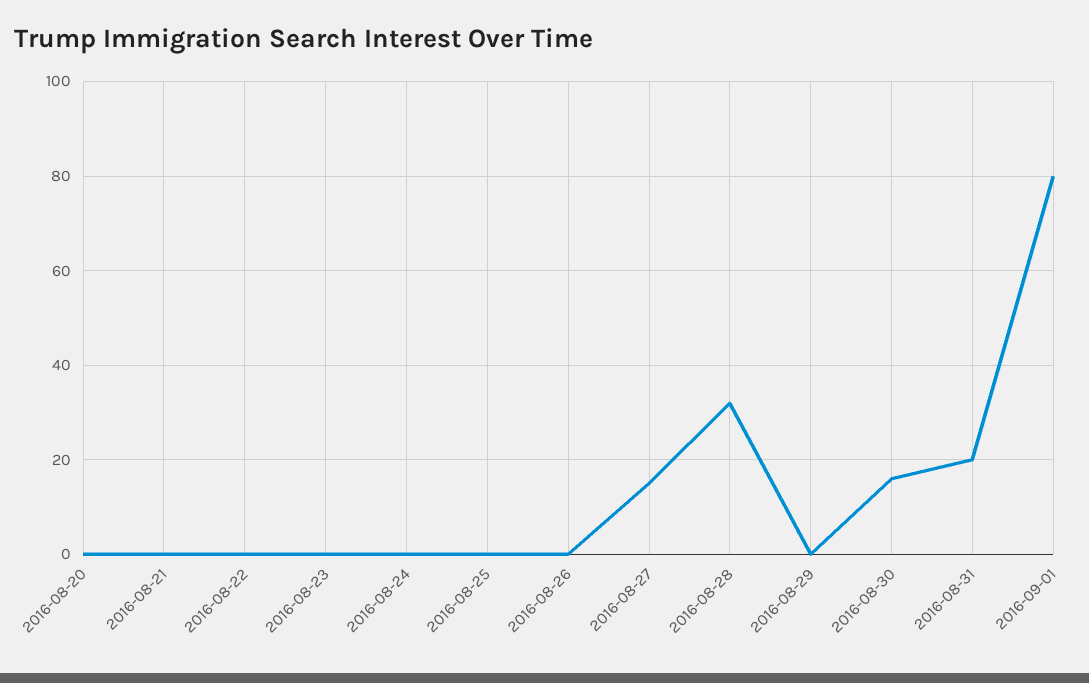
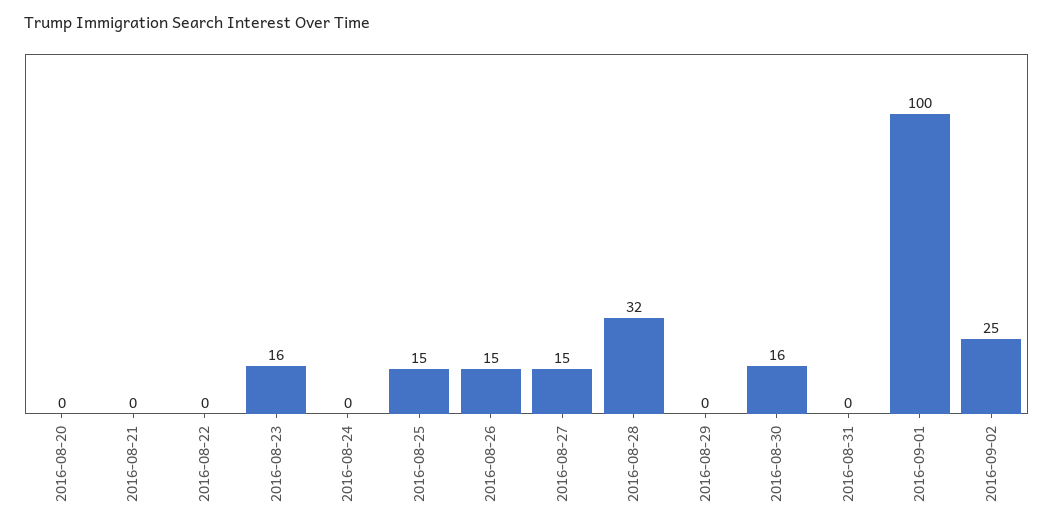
2016-08-23: 0 -> 16
2016-08-25: 0 -> 15
2016-08-26: 0 -> 15
2016-08-31: 20 -> 0
2016-09-01: 80 -> 100
2016-09-02: none -> 25

